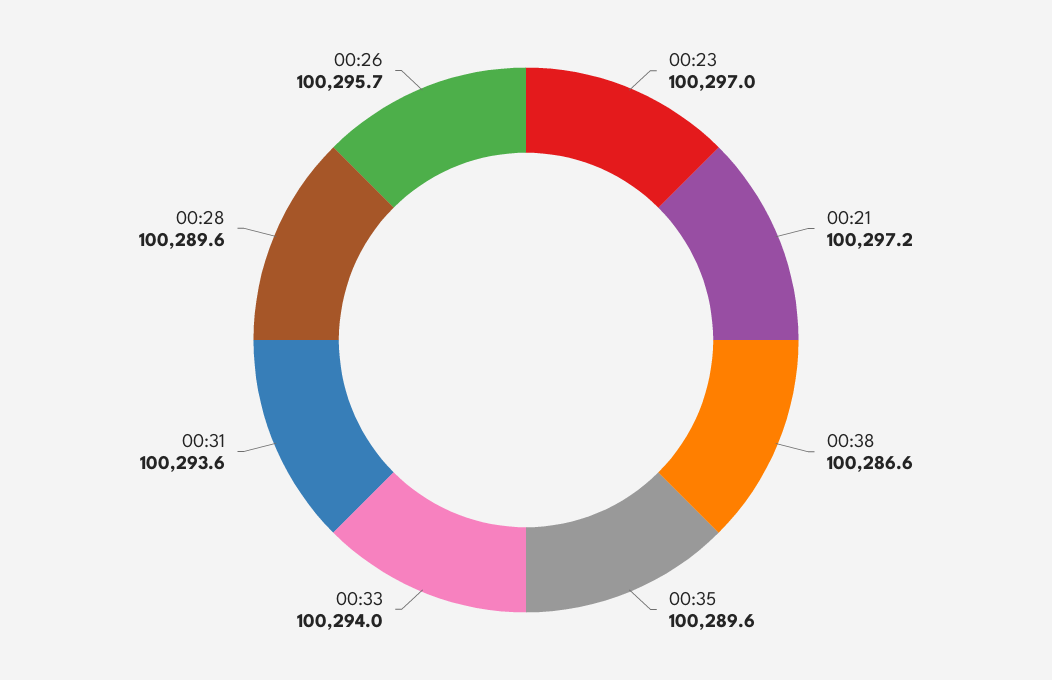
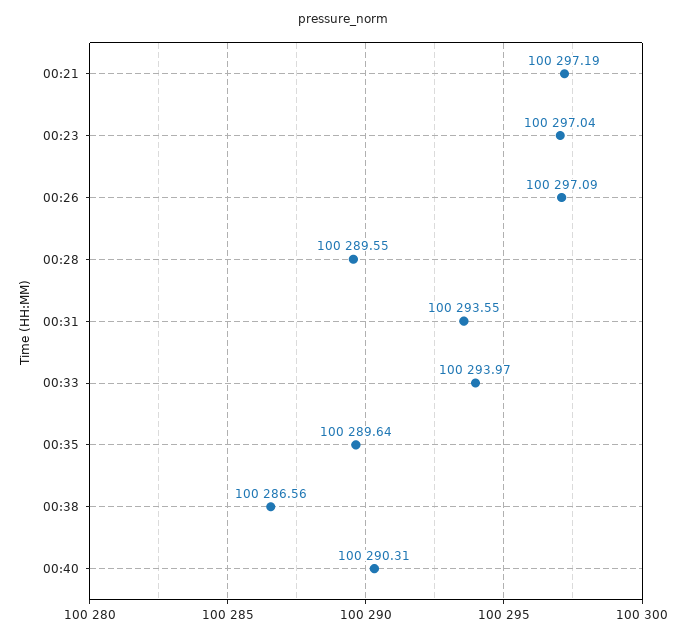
00:26: 100295.7 -> 100297.09
00:40: none -> 100290.31

